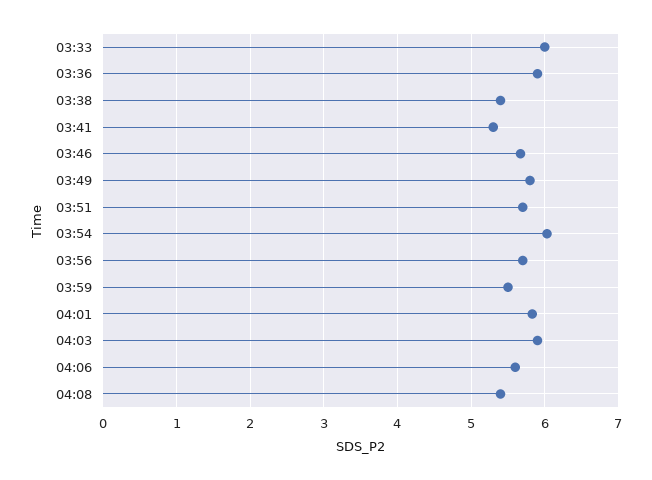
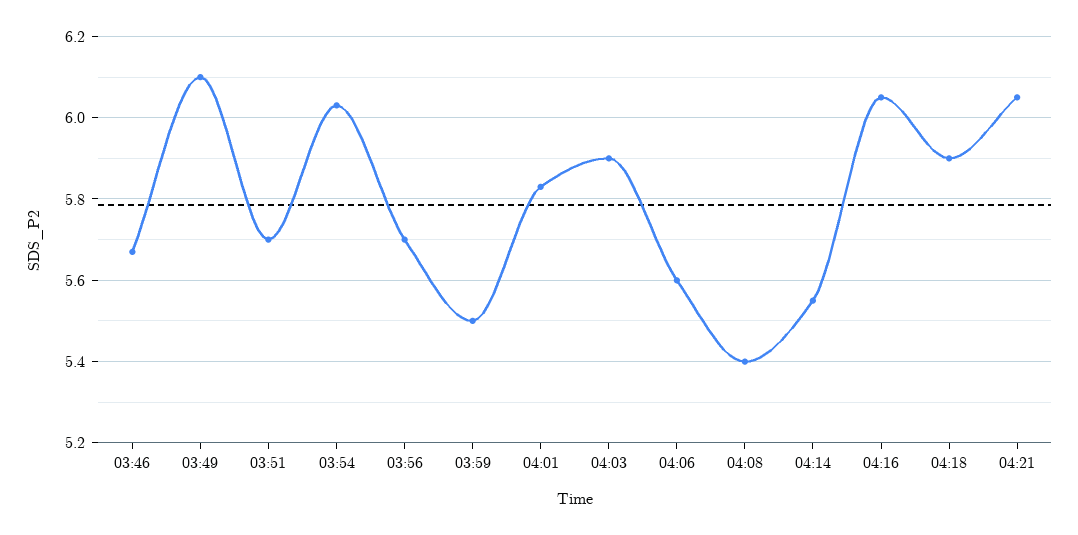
03:33: 6 -> none
03:36: 5.9 -> none
03:38: 5.4 -> none
03:41: 5.3 -> none
03:49: 5.8 -> 6.1
04:14: none -> 5.55
04:16: none -> 6.05
04:18: none -> 5.9
04:21: none -> 6.05

